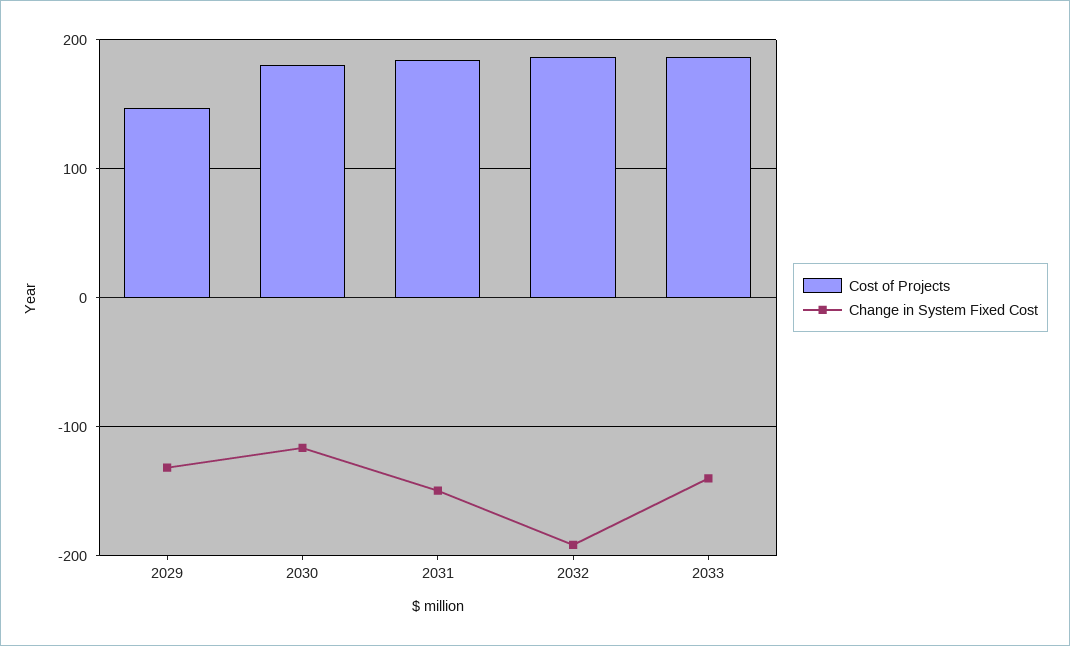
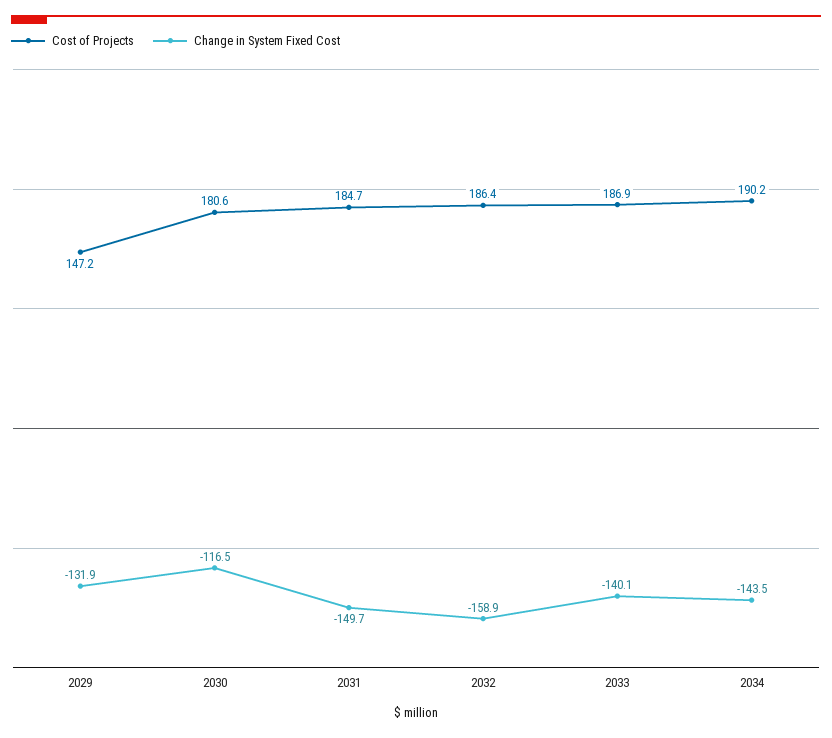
Change in System Fixed Cost, 2032: -190 -> -158.9
Cost of Projects, 2034: none -> 190.2
Change in System Fixed Cost, 2034: none -> -143.5

